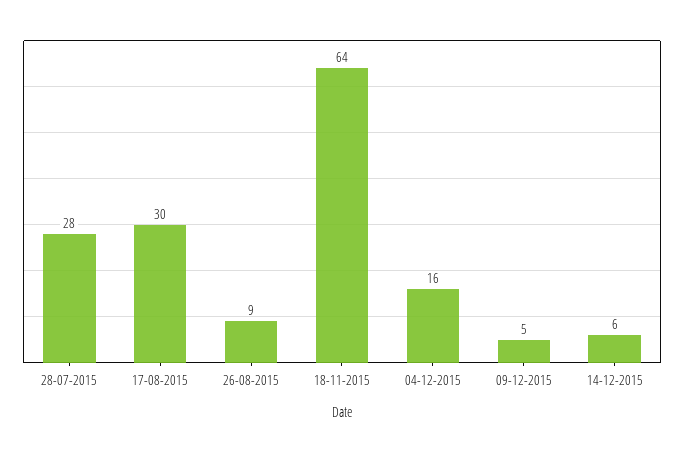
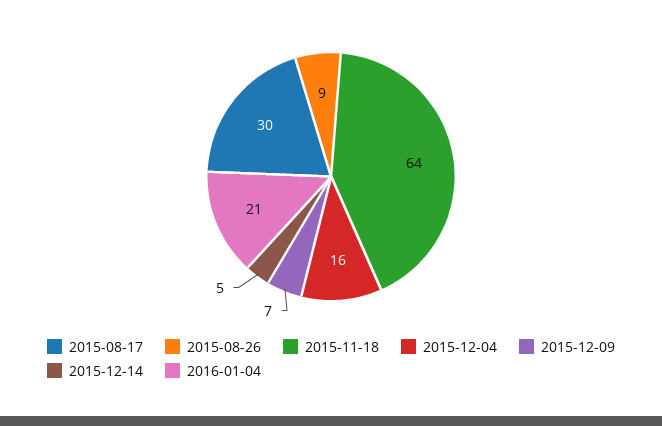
28-07-2015: 28 -> none
09-12-2015: 5 -> 7
14-12-2015: 6 -> 5
2016-01-04: none -> 21

